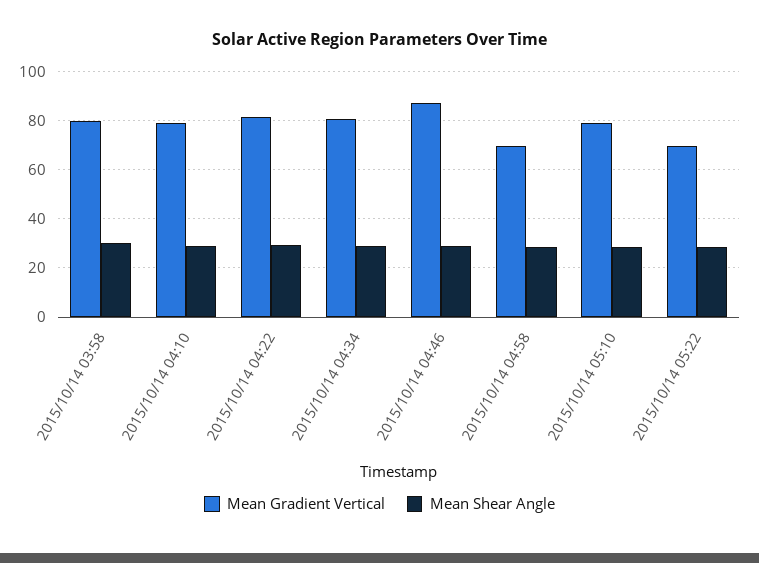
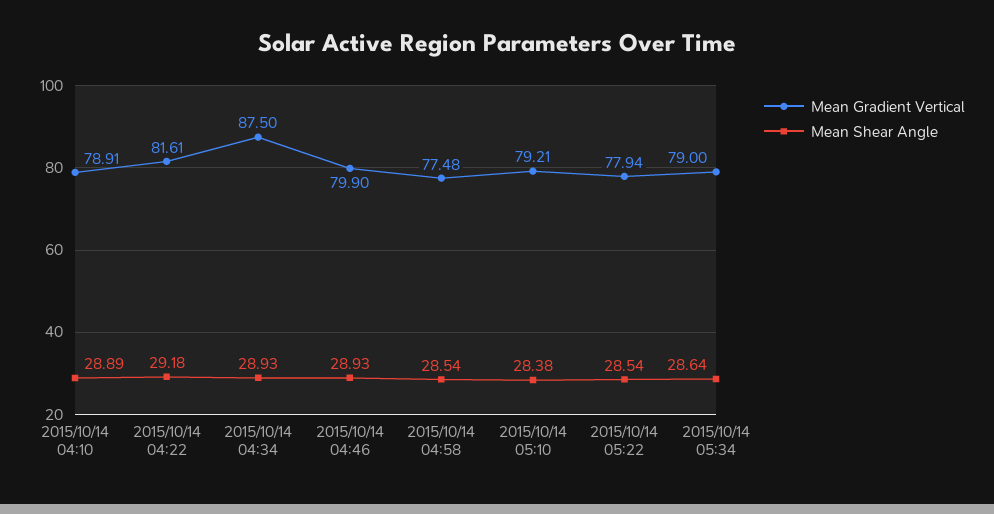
Mean Gradient Vertical, 2015/10/14 03:58: 80 -> none
Mean Shear Angle, 2015/10/14 03:58: 30 -> none
Mean Gradient Vertical, 2015/10/14 04:34: 80 -> 87.5
Mean Gradient Vertical, 2015/10/14 04:46: 87.5 -> 79.9
Mean Gradient Vertical, 2015/10/14 04:58: 70 -> 77.48
Mean Gradient Vertical, 2015/10/14 05:22: 70 -> 77.94
Mean Gradient Vertical, 2015/10/14 05:34: none -> 79
Mean Shear Angle, 2015/10/14 05:34: none -> 28.64

